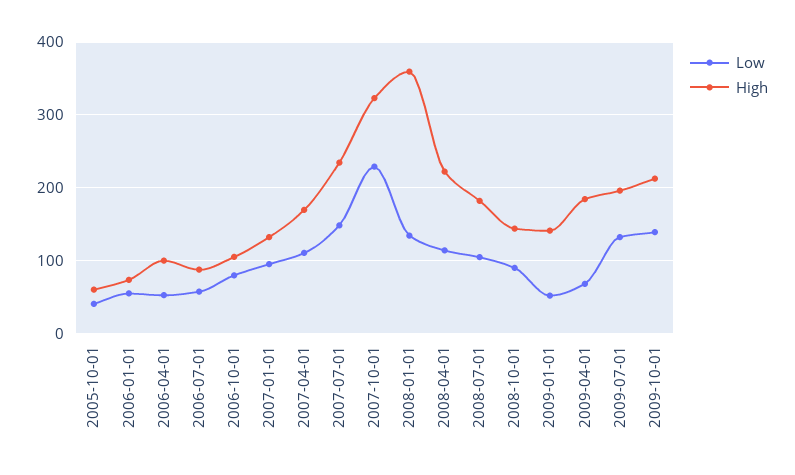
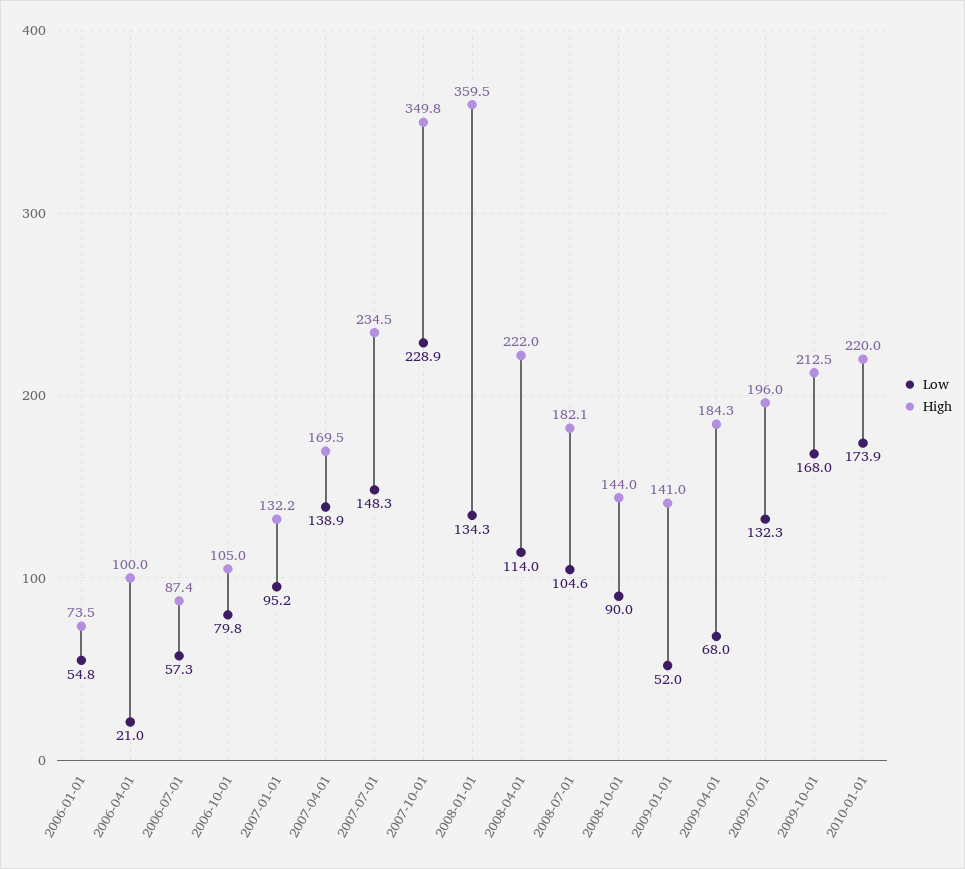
Low, 2005-10-01: 40 -> none
High, 2005-10-01: 60 -> none
Low, 2006-04-01: 50 -> 21
Low, 2007-04-01: 110 -> 138.9
High, 2007-10-01: 320 -> 349.8
Low, 2009-10-01: 140 -> 168
Low, 2010-01-01: none -> 173.9
High, 2010-01-01: none -> 220

